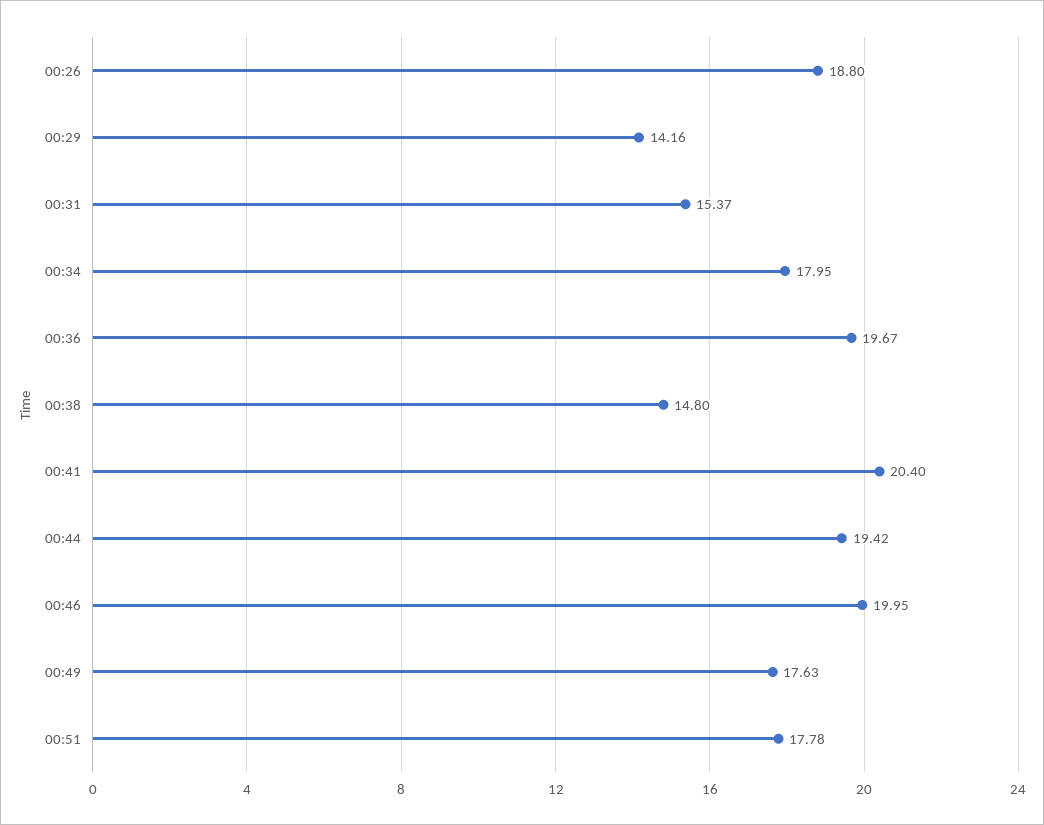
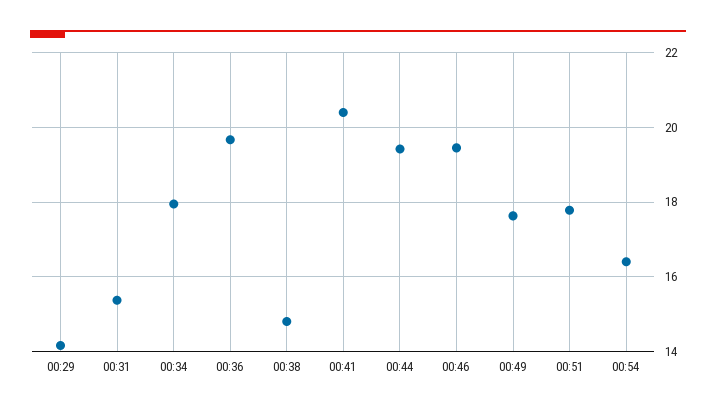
00:26: 18.8 -> none
00:46: 19.95 -> 19.4
00:54: none -> 16.4

